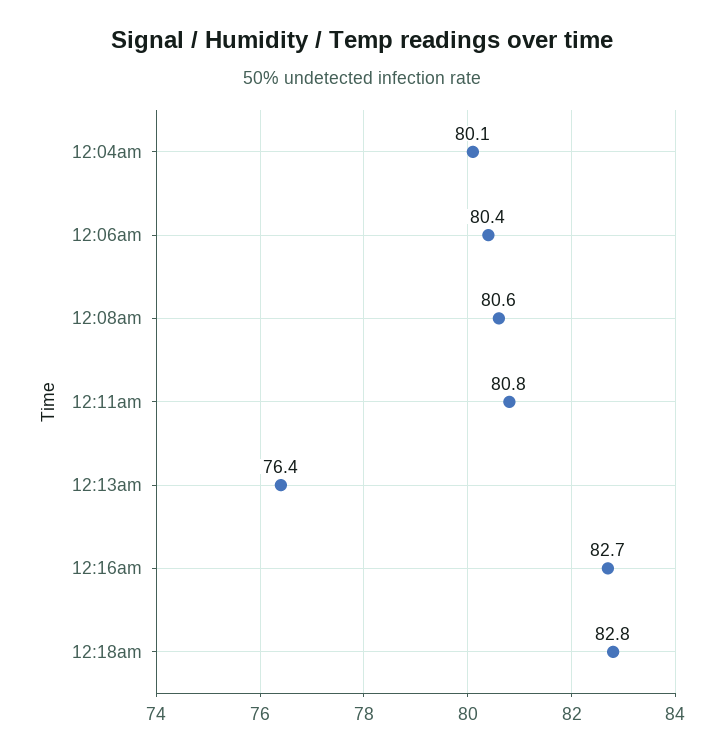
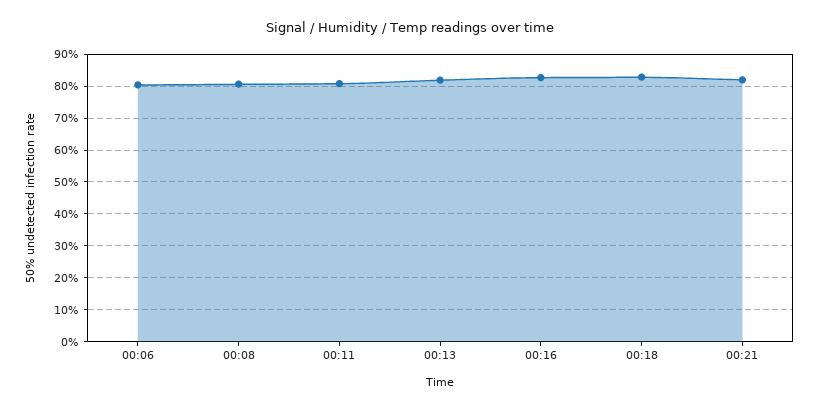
12:04am: 80.1 -> none
12:13am: 76.4 -> 82
00:21: none -> 82

